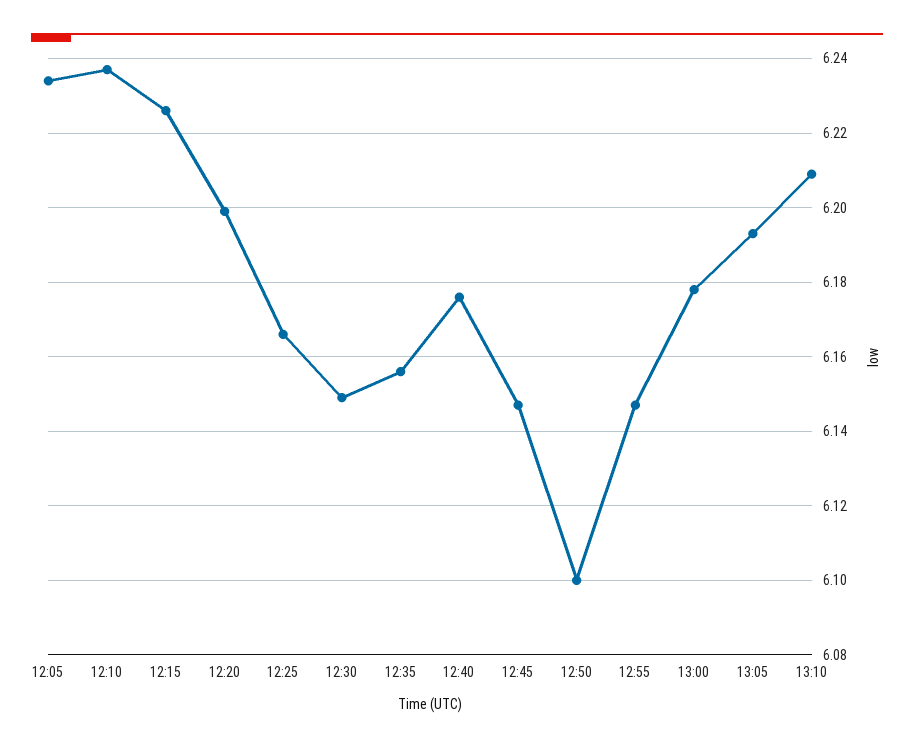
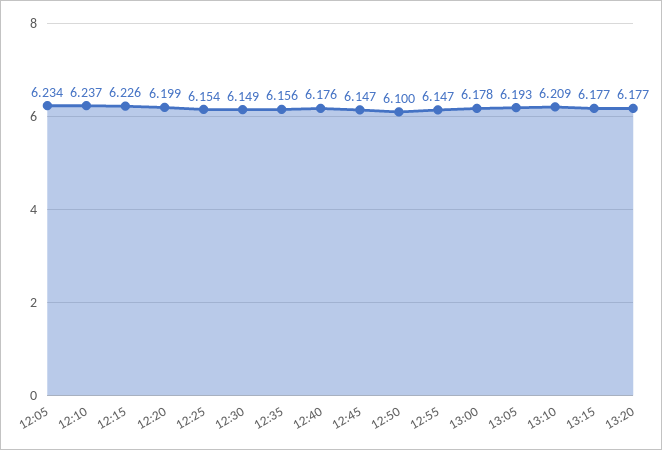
12:25: 6.165 -> 6.154
13:15: none -> 6.177
13:20: none -> 6.177

